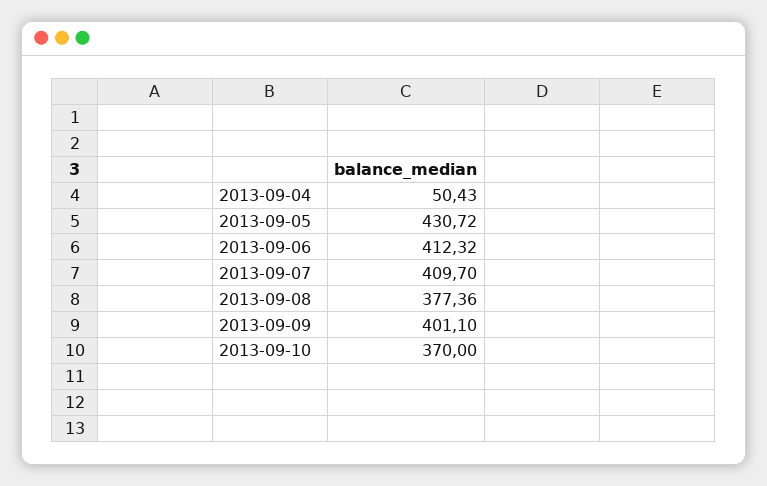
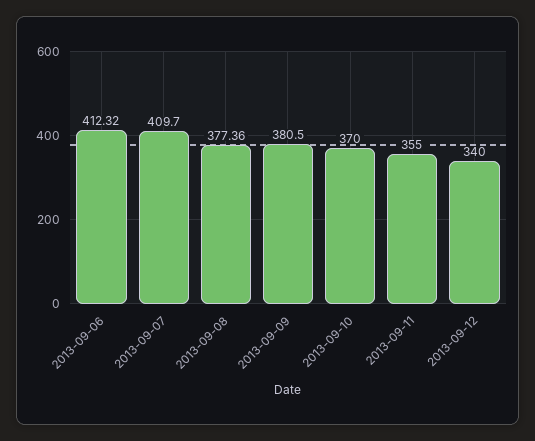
2013-09-04: 50.43 -> none
2013-09-05: 430.72 -> none
2013-09-09: 401.1 -> 380.5
2013-09-11: none -> 355
2013-09-12: none -> 340

